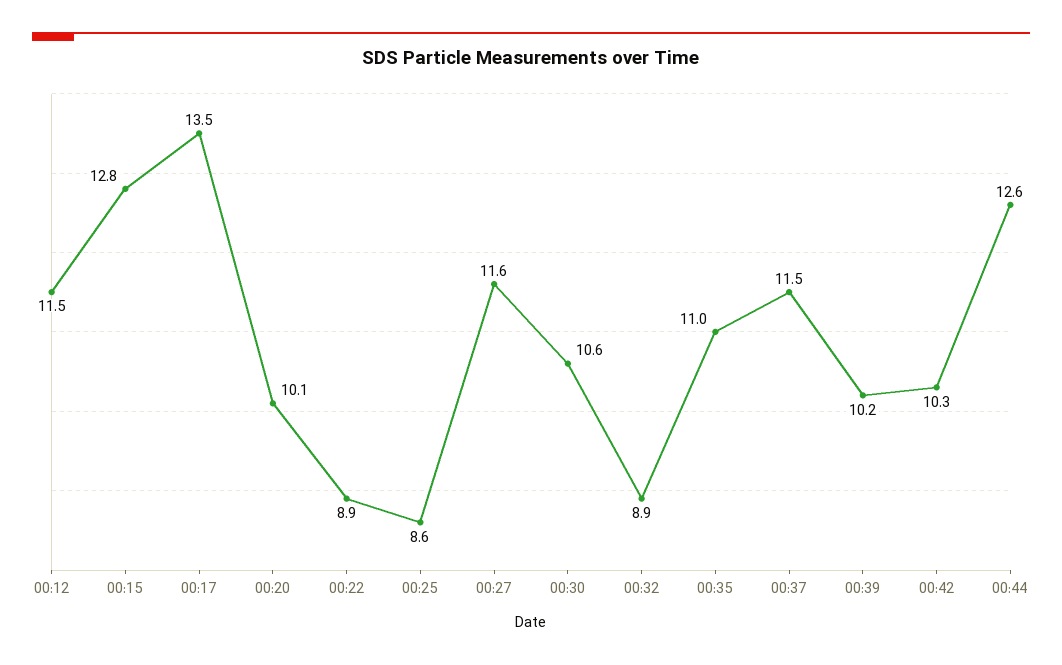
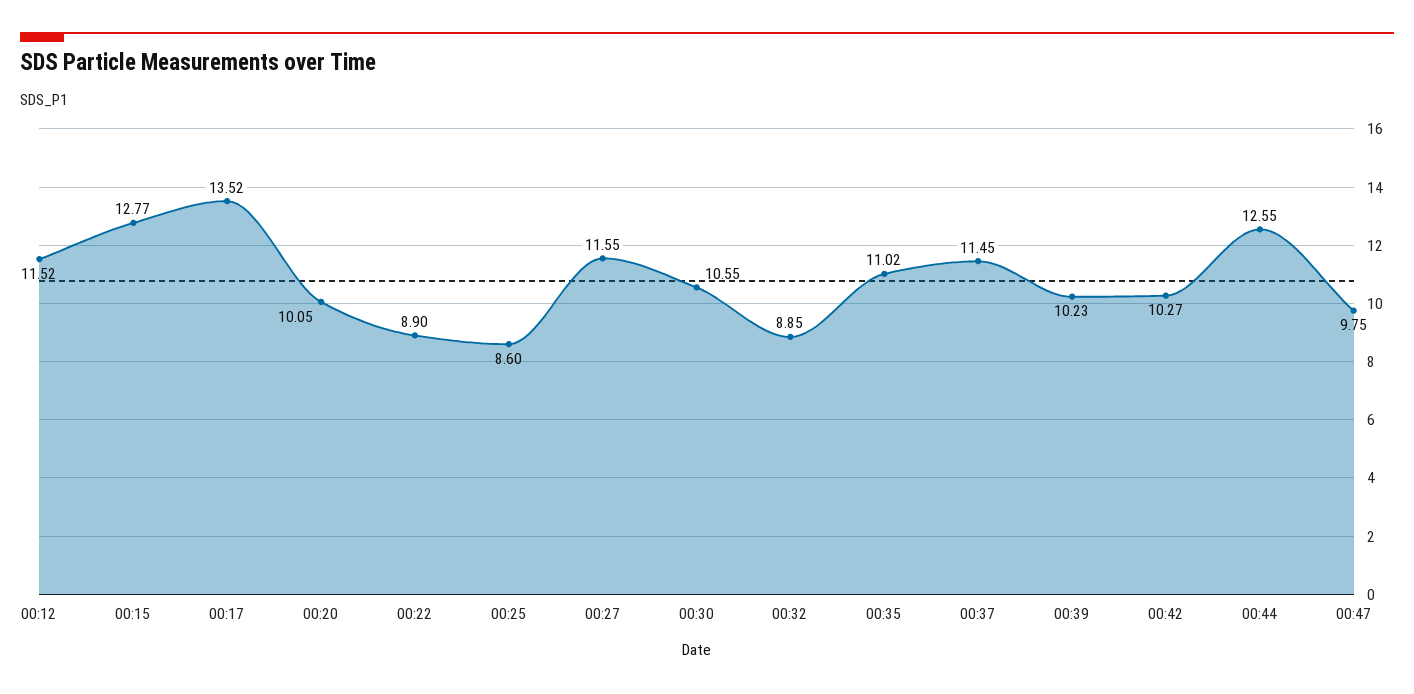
00:47: none -> 9.75

